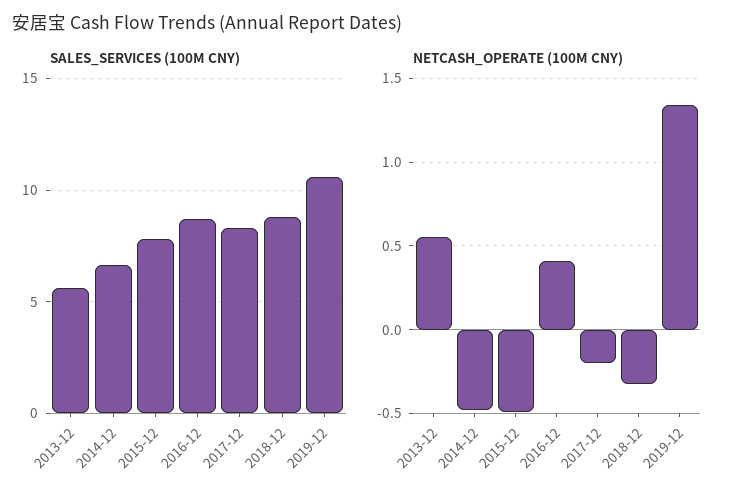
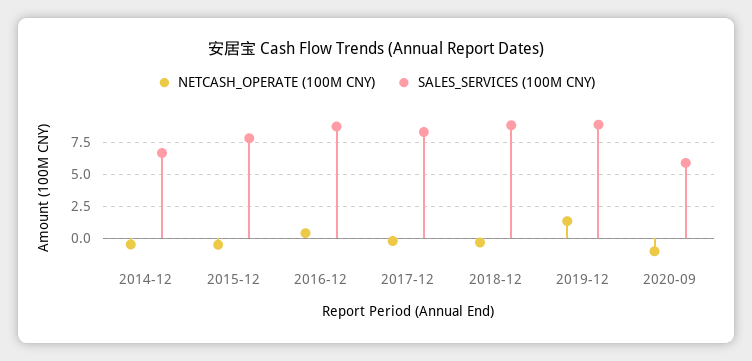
SALES_SERVICES (100M CNY), 2013-12: 5.5 -> none
SALES_SERVICES (100M CNY), 2019-12: 10.5 -> 9
NETCASH_OPERATE (100M CNY), 2013-12: 0.55 -> none
NETCASH_OPERATE (100M CNY), 2020-09: none -> -1
SALES_SERVICES (100M CNY), 2020-09: none -> 6

